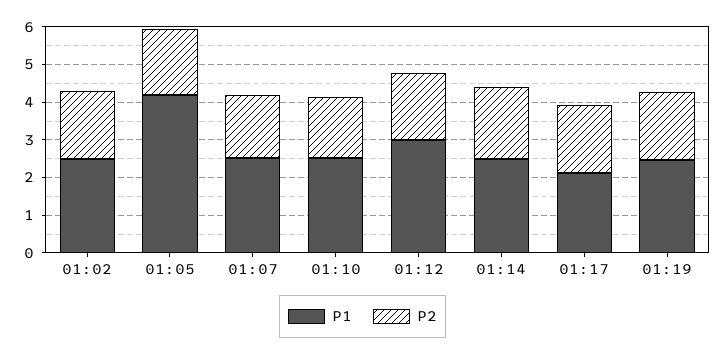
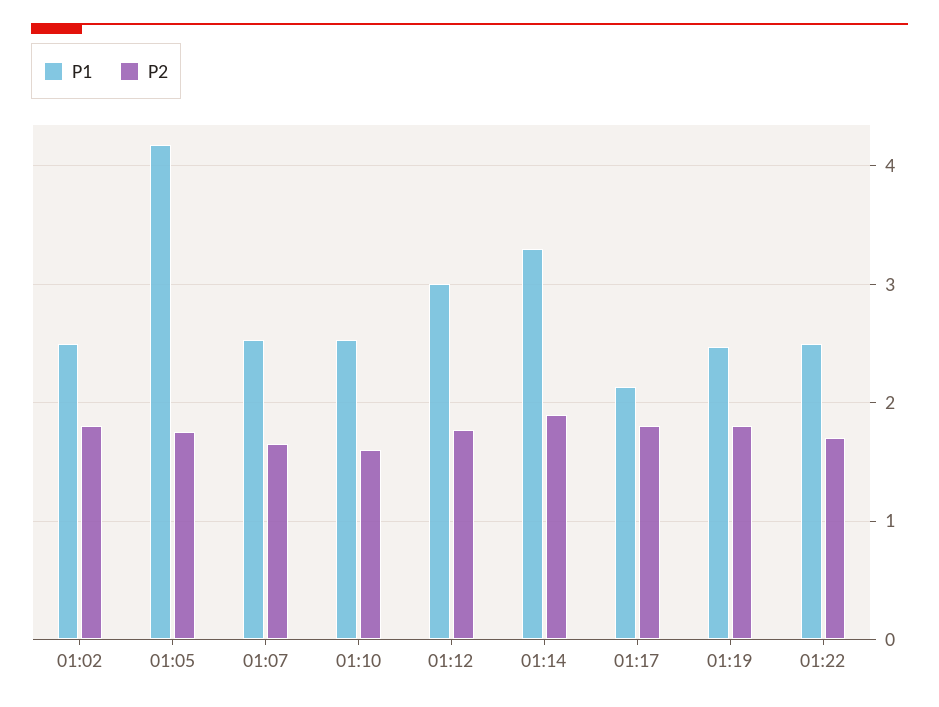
P1, 01:14: 2.5 -> 3.3
P1, 01:22: none -> 2.5
P2, 01:22: none -> 1.7

